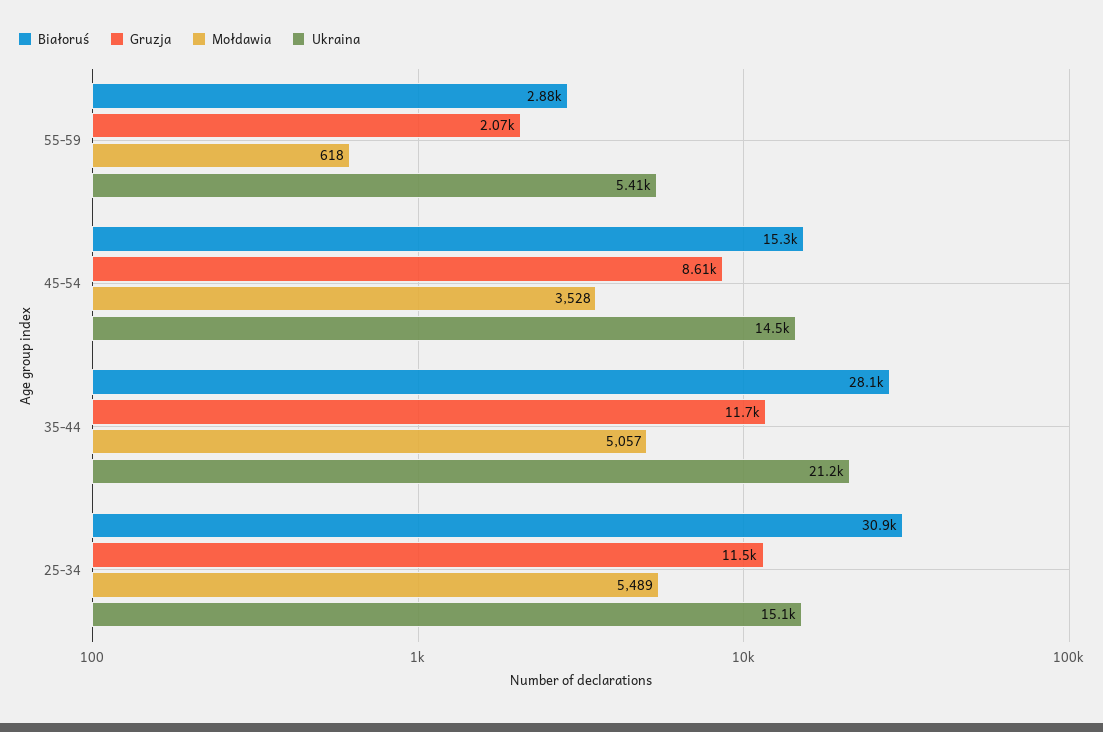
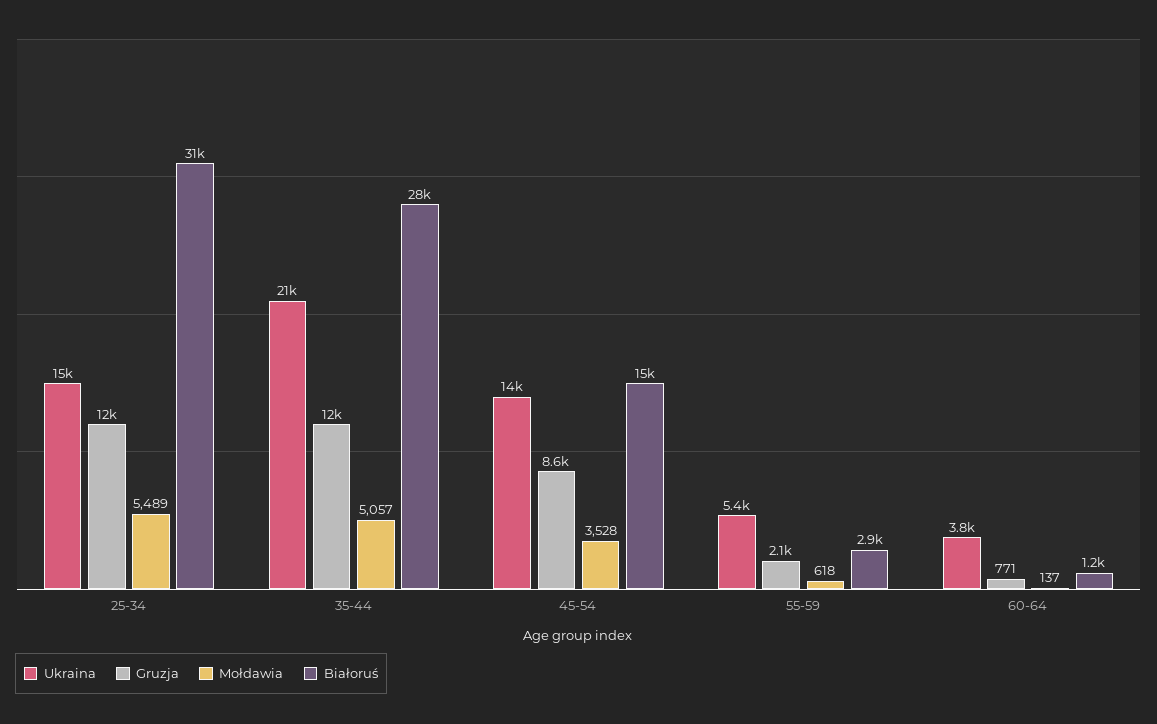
Ukraina, 60-64: none -> 3800
Gruzja, 60-64: none -> 771
Mołdawia, 60-64: none -> 137
Białoruś, 60-64: none -> 1200

